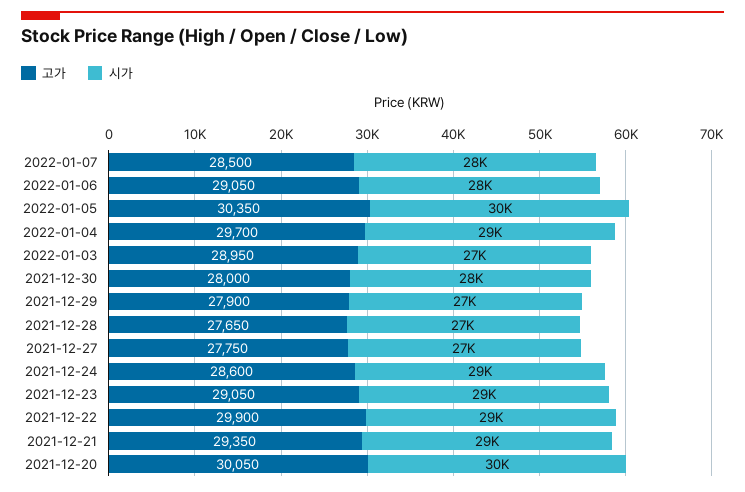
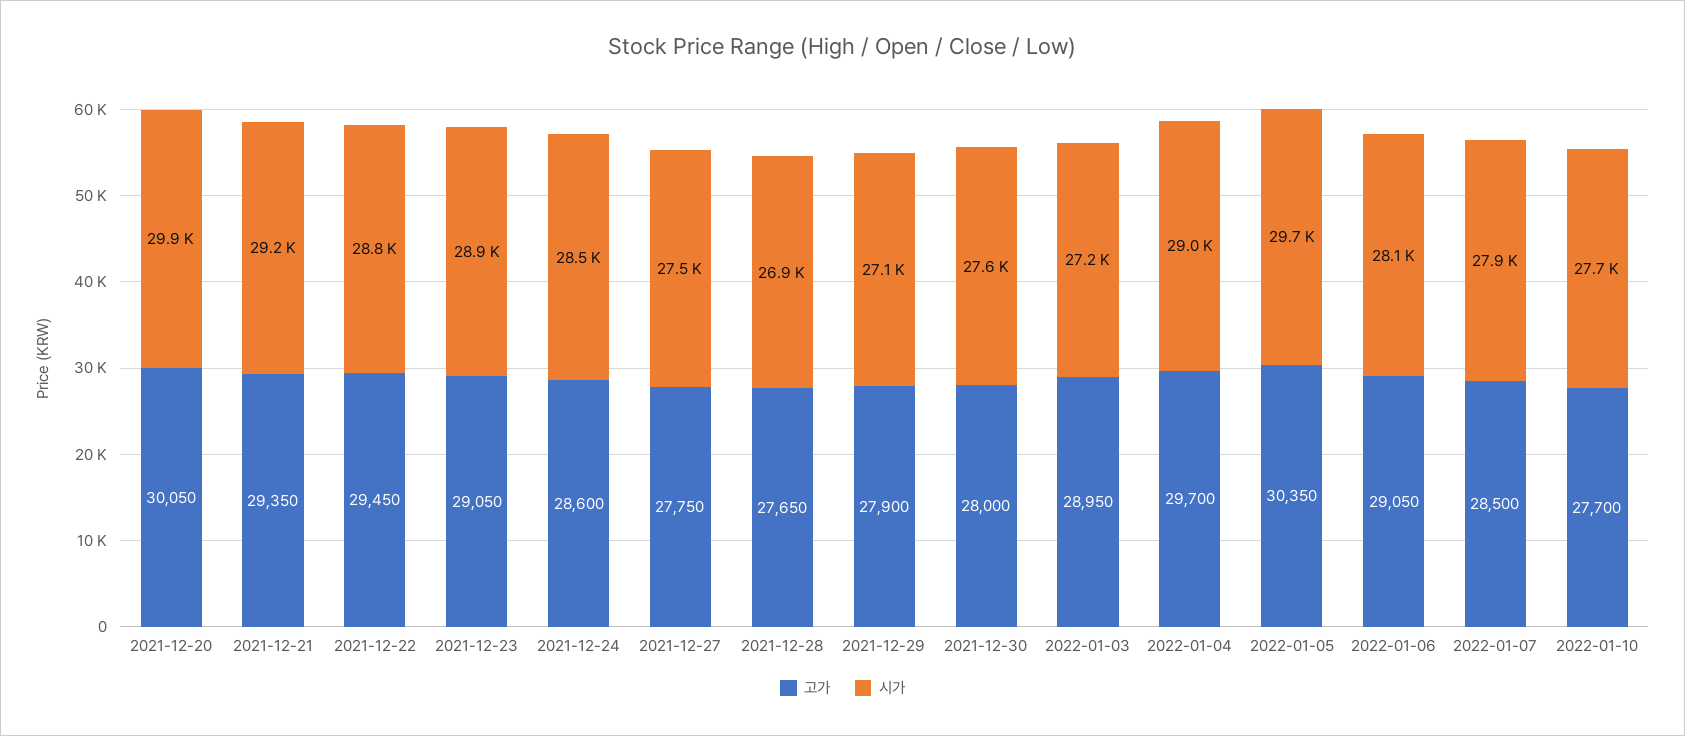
고가, 2021-12-22: 29900 -> 29450
고가, 2022-01-10: none -> 27700
시가, 2022-01-10: none -> 27700

